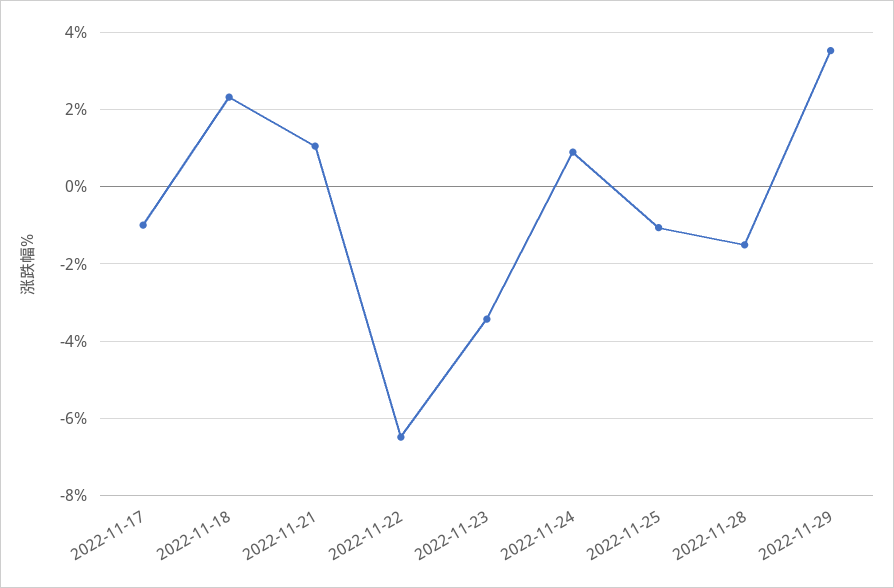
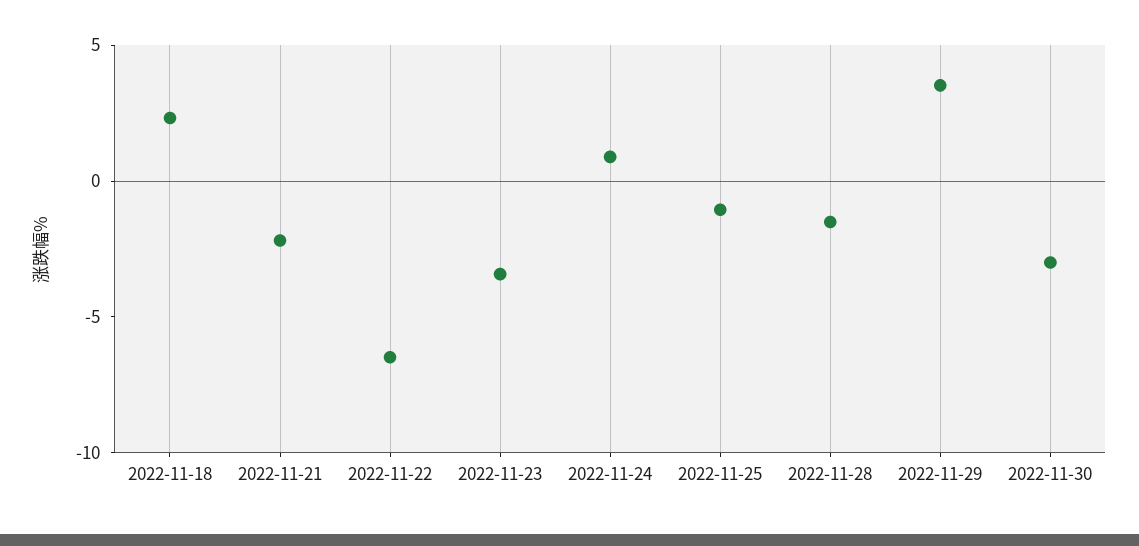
2022-11-17: -1 -> none
2022-11-21: 1 -> -2
2022-11-30: none -> -3

